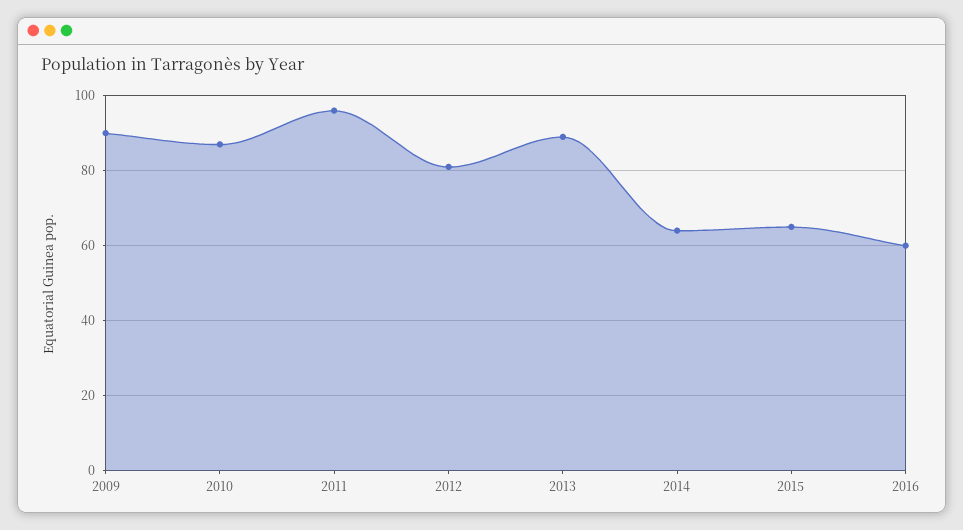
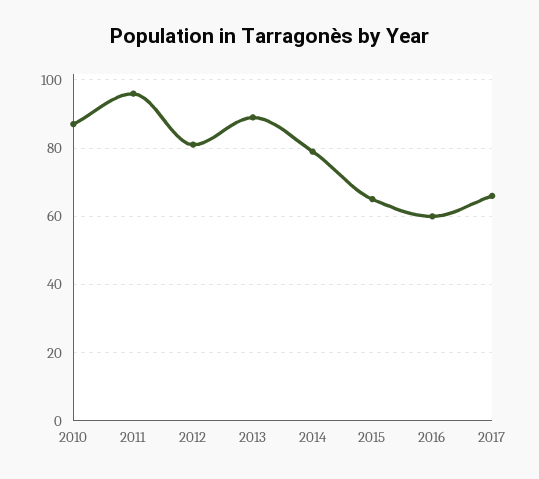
2009: 90 -> none
2014: 65 -> 80
2017: none -> 65

